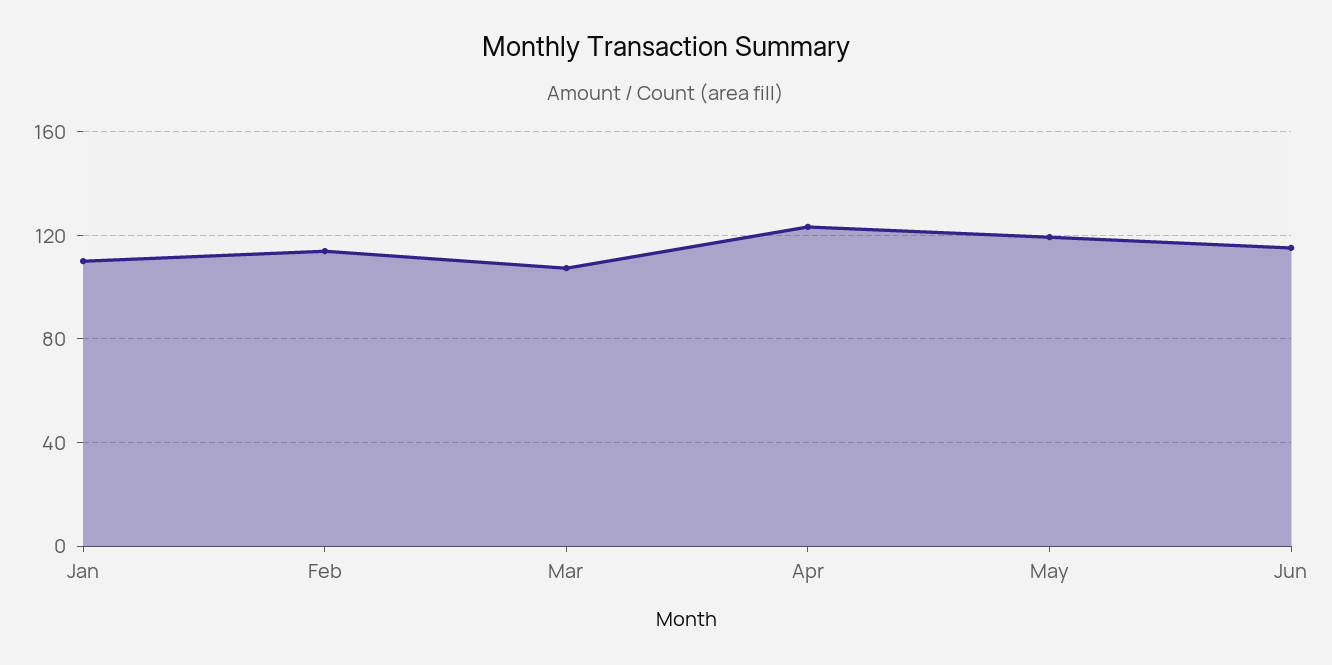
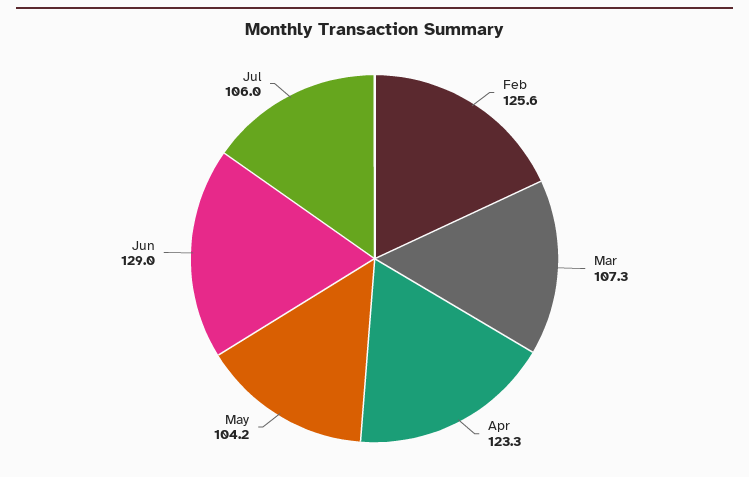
Jan: 110 -> none
Feb: 115 -> 125.6
May: 120 -> 104.2
Jun: 115 -> 129
Jul: none -> 106

